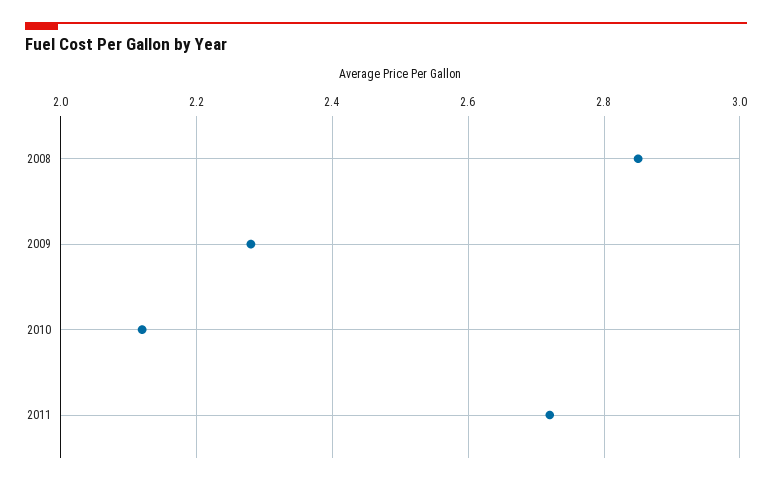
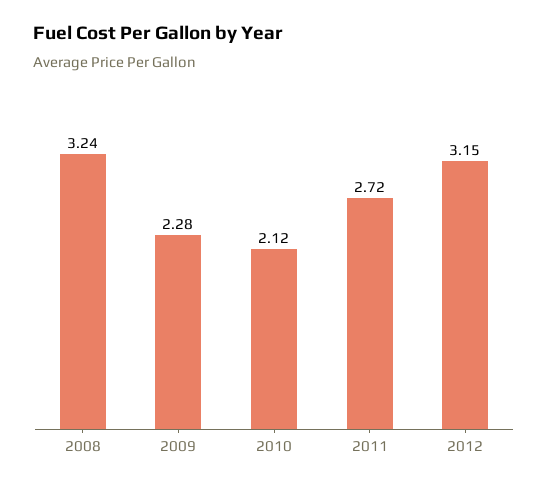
2008: 2.85 -> 3.24
2012: none -> 3.15

